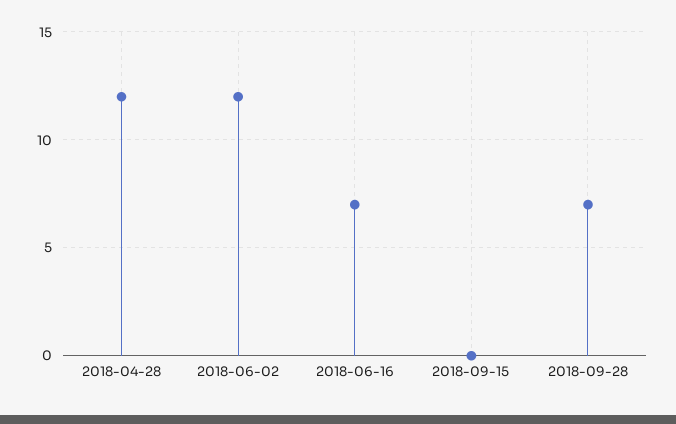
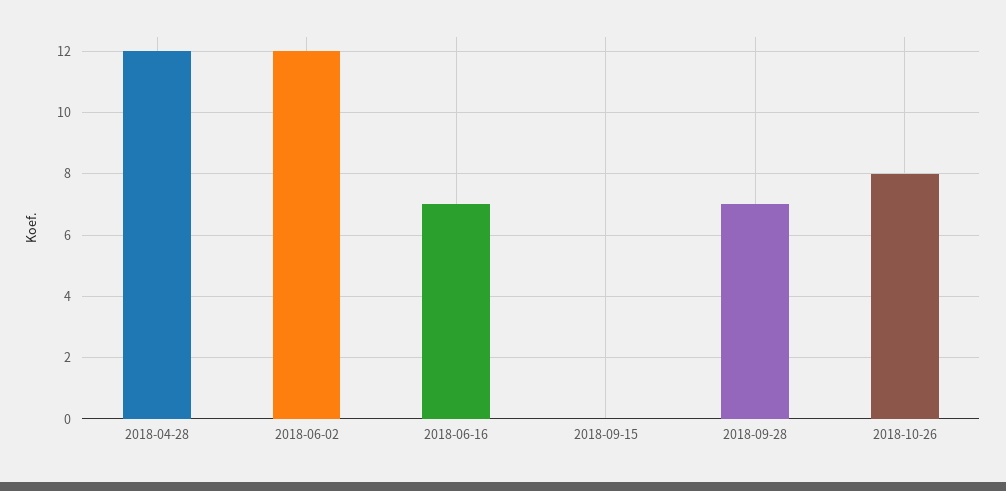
2018-10-26: none -> 8

